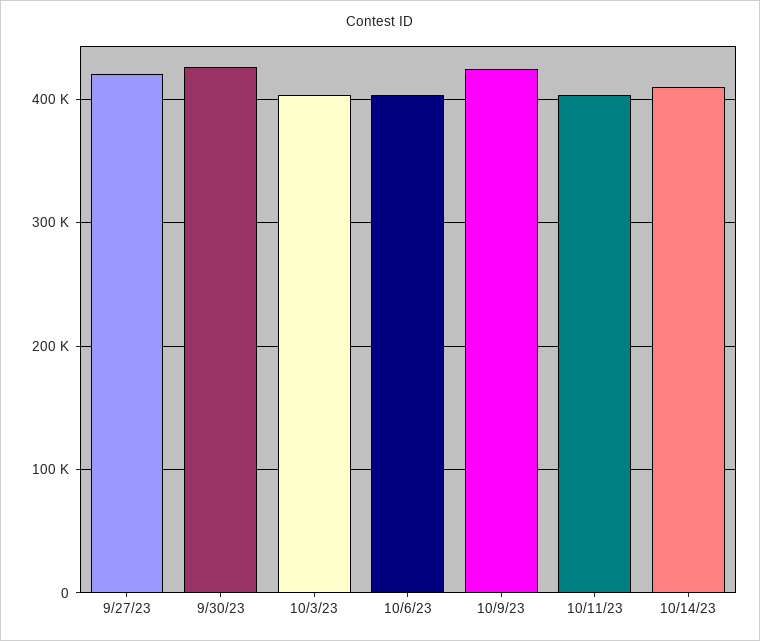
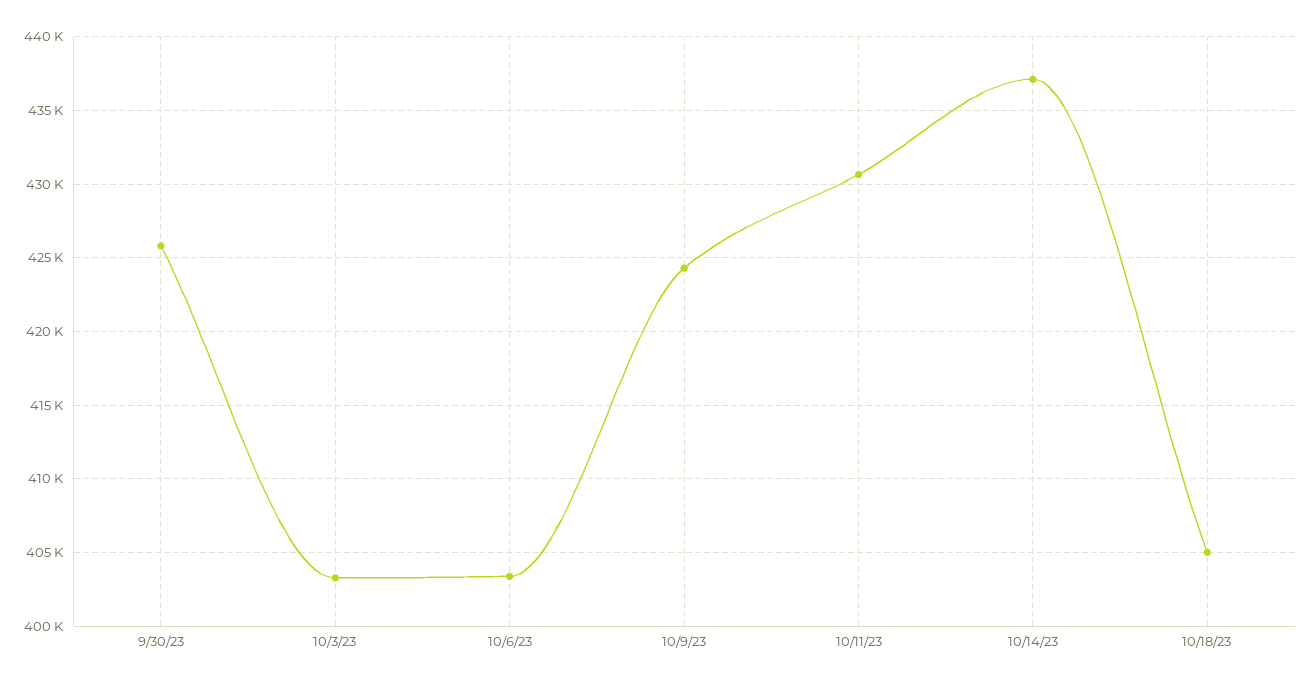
9/27/23: 420000 -> none
10/11/23: 400000 -> 430500
10/14/23: 410000 -> 437000
10/18/23: none -> 405000

